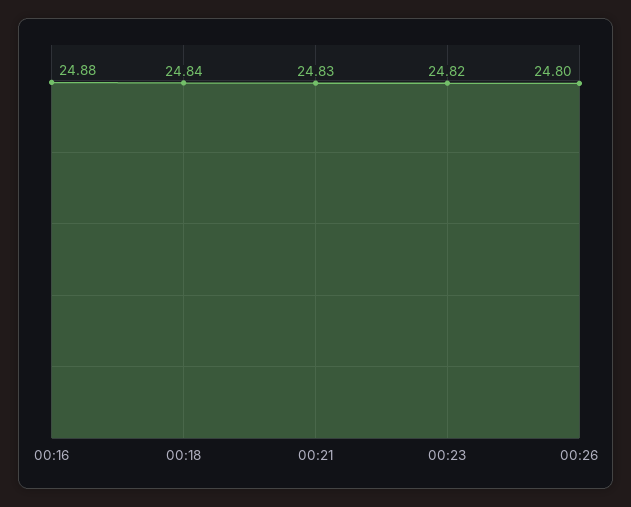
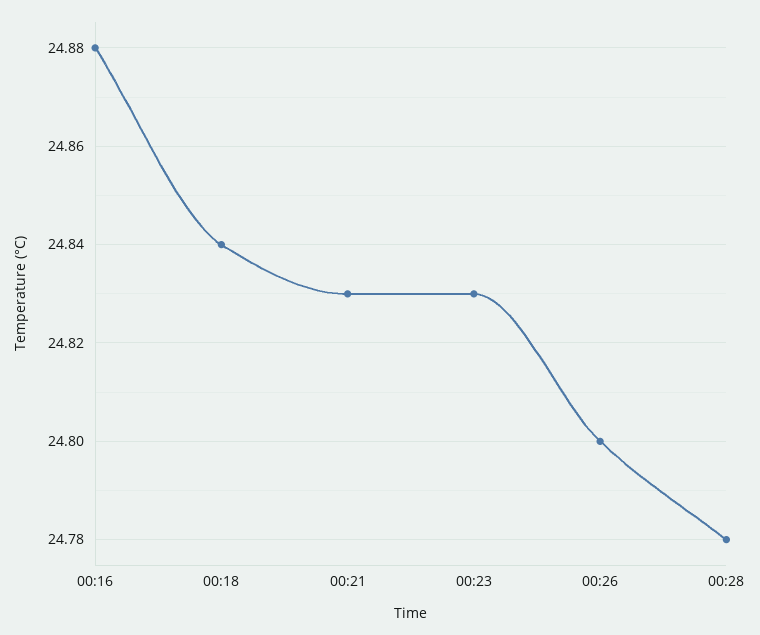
00:23: 24.82 -> 24.83
00:28: none -> 24.78

